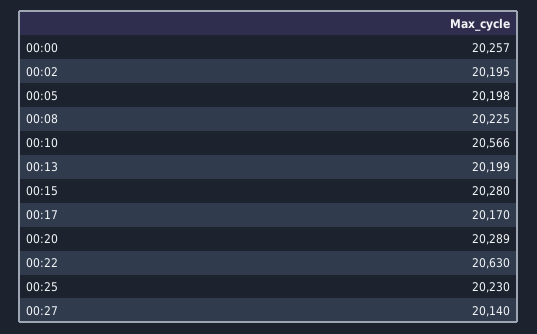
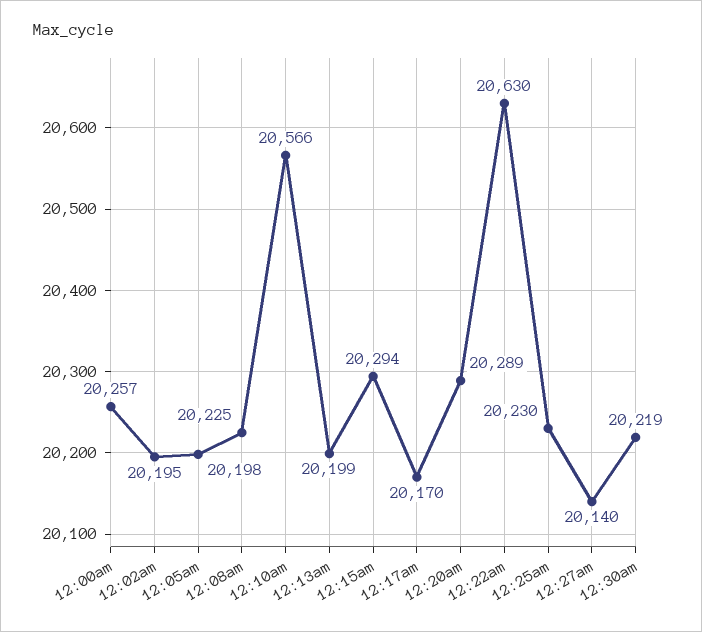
00:15: 20280 -> 20294
12:30am: none -> 20219

